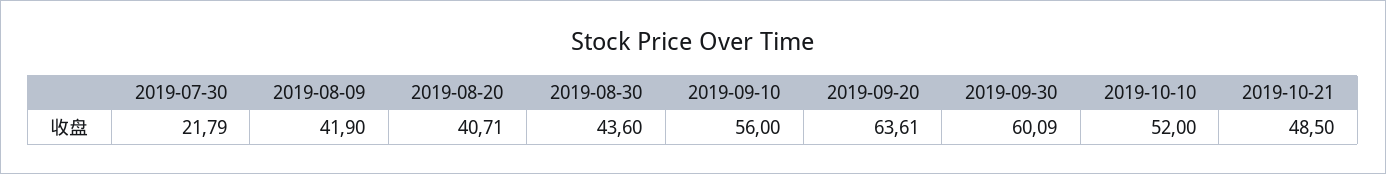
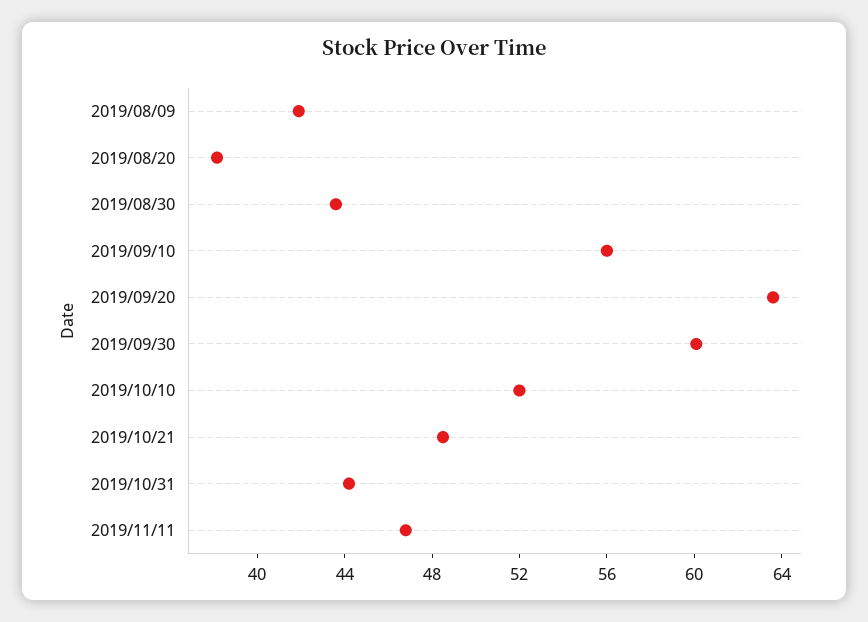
2019-07-30: 21.79 -> none
2019-08-20: 40.71 -> 38
2019/10/31: none -> 44
2019/11/11: none -> 47

